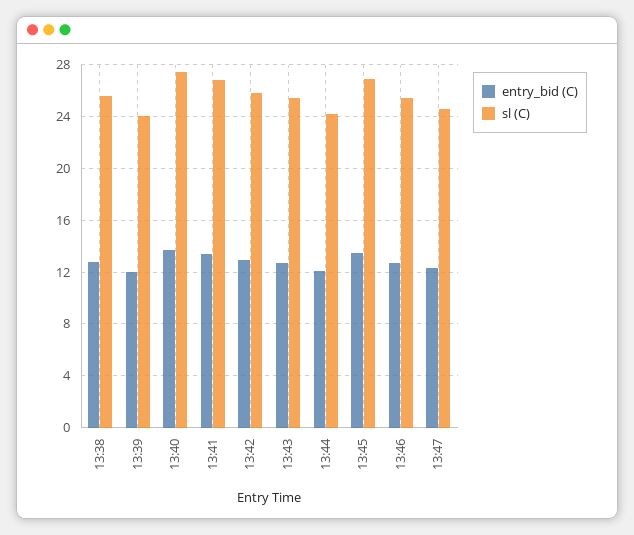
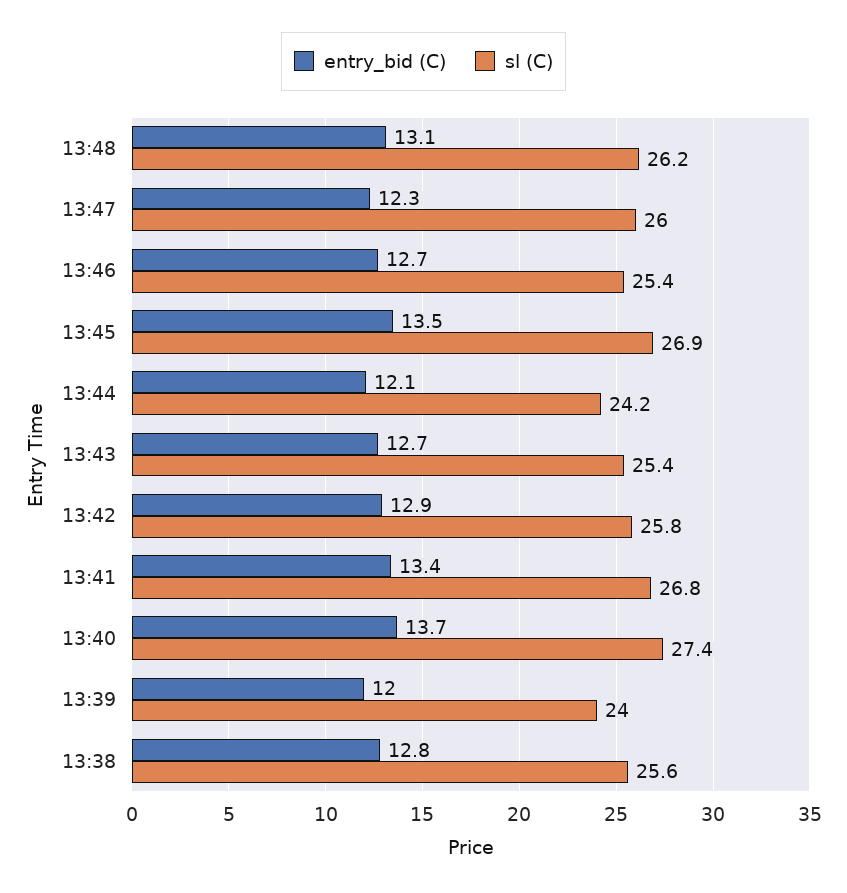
sl (C), 13:47: 24.5 -> 26
entry_bid (C), 13:48: none -> 13.1
sl (C), 13:48: none -> 26.2

